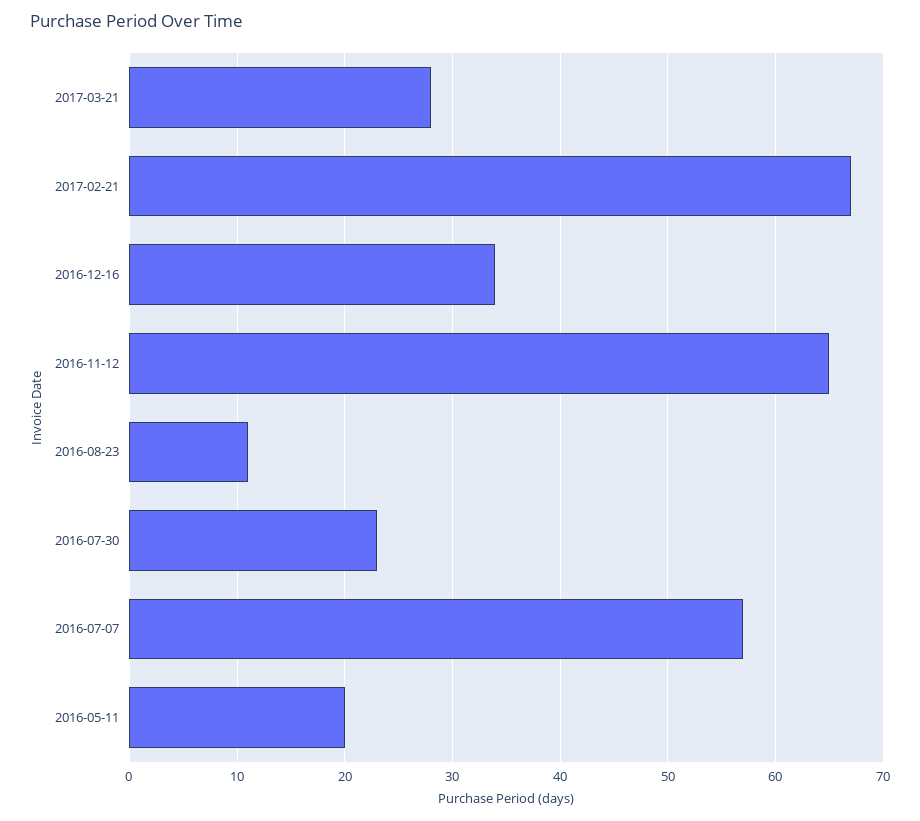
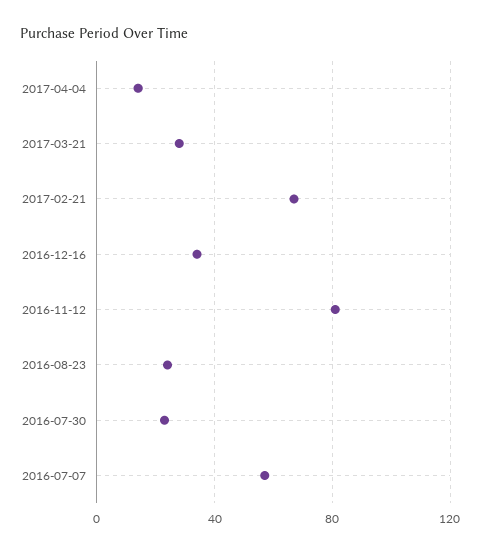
2016-11-12: 65 -> 80
2016-08-23: 11 -> 25
2016-05-11: 20 -> none
2017-04-04: none -> 15

